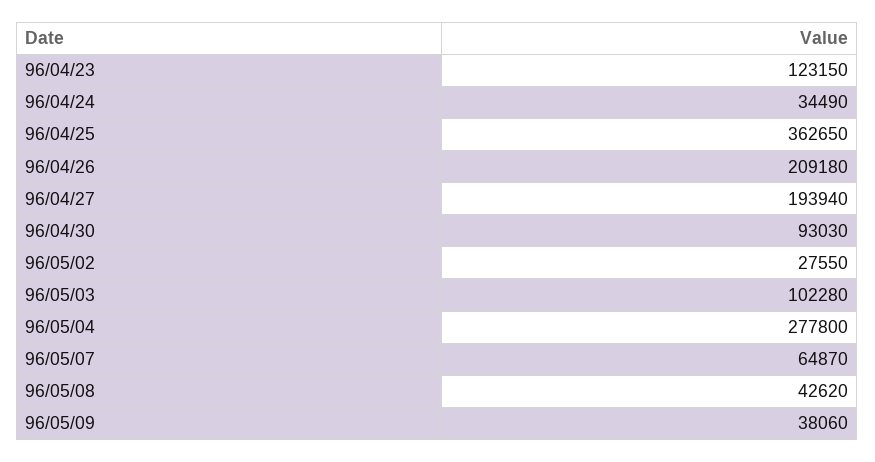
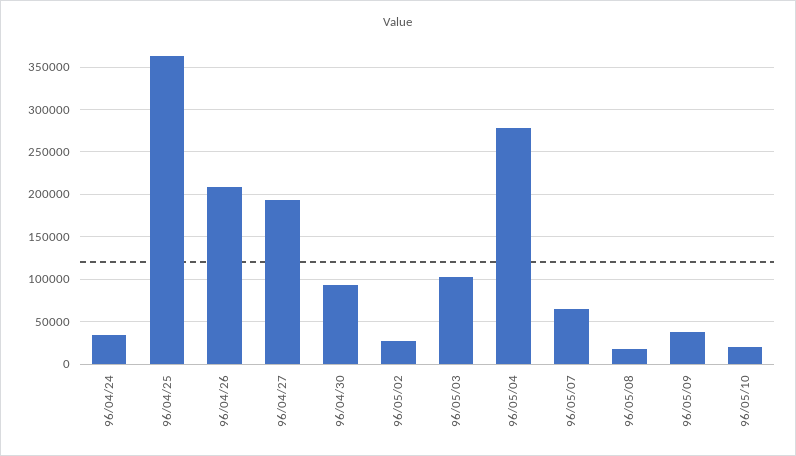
96/04/23: 123150 -> none
96/05/08: 42620 -> 20000
96/05/10: none -> 20000

